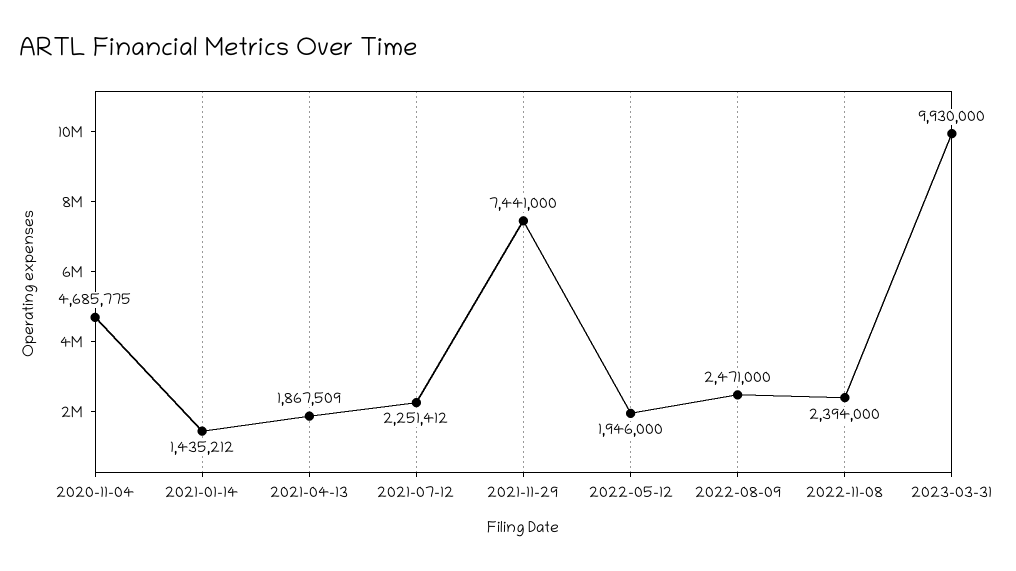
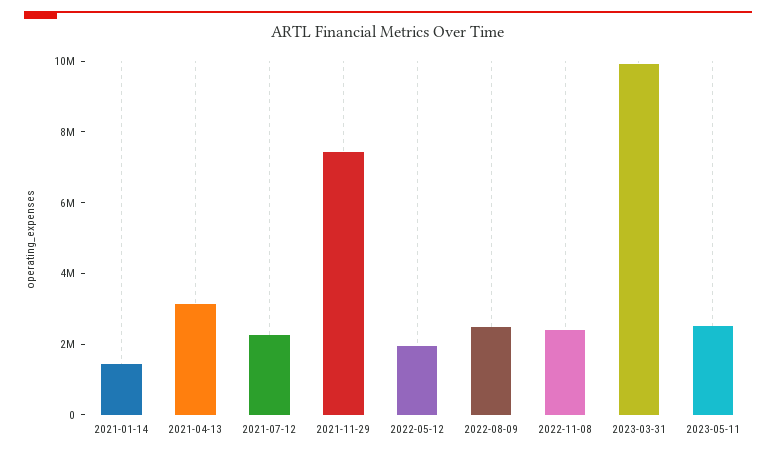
2020-11-04: 4685775 -> none
2021-04-13: 1867509 -> 3000000
2023-05-11: none -> 2500000

